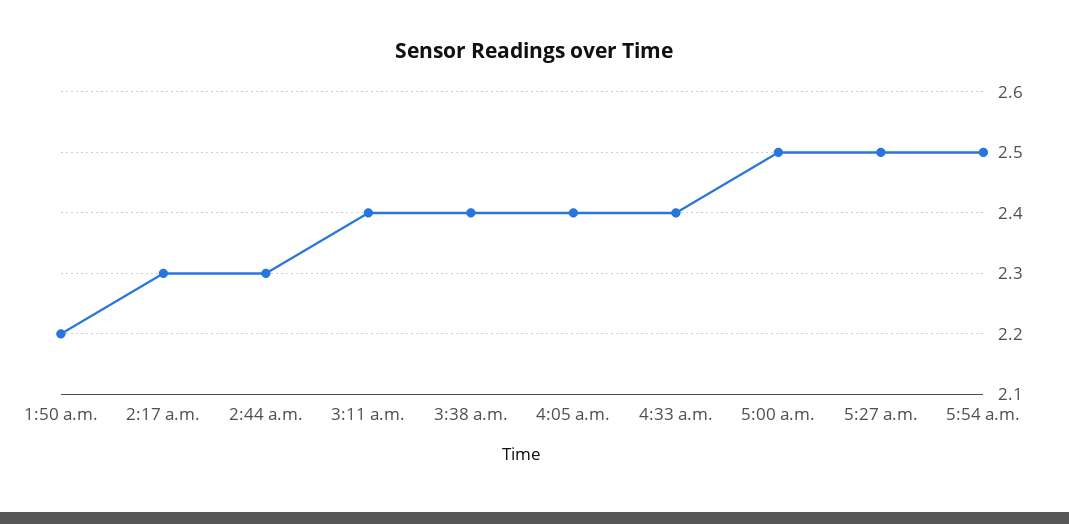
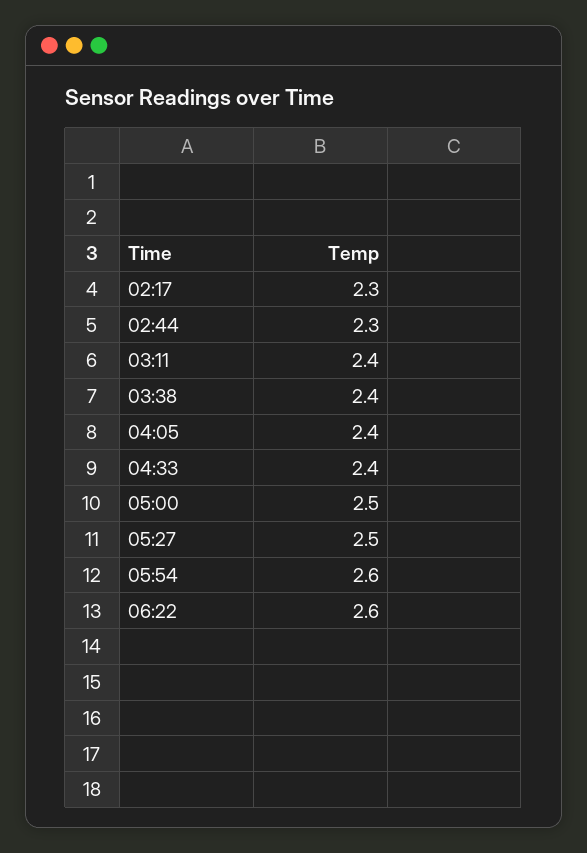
1:50 a.m.: 2.2 -> none
5:54 a.m.: 2.5 -> 2.6
06:22: none -> 2.6

